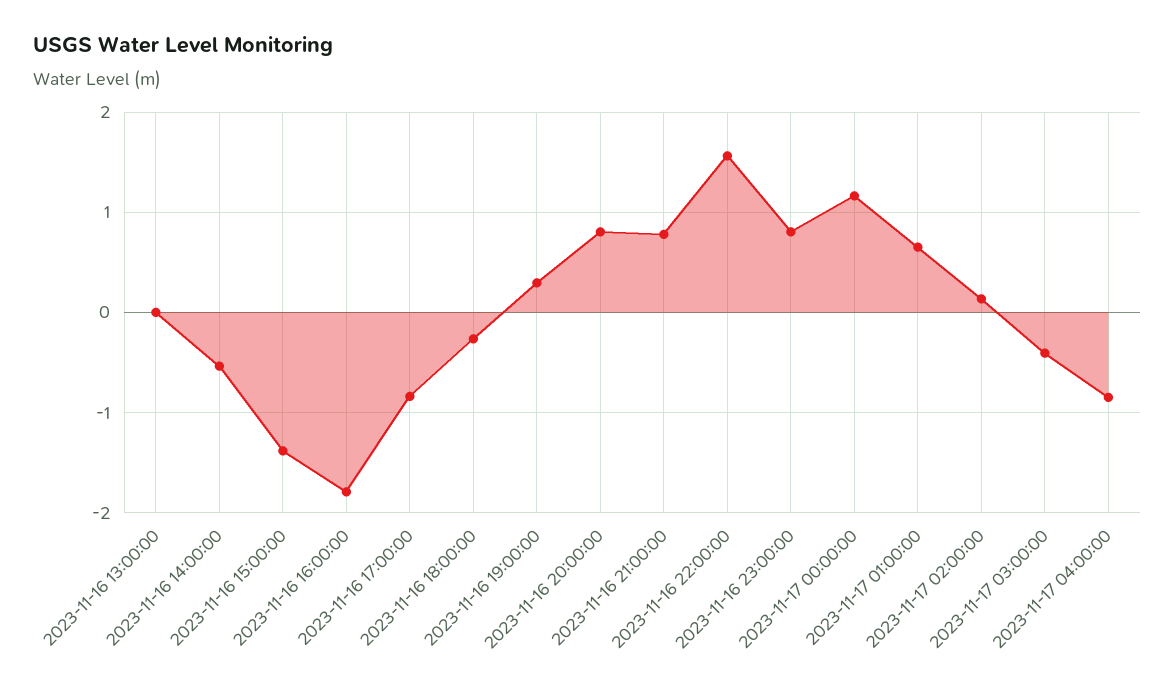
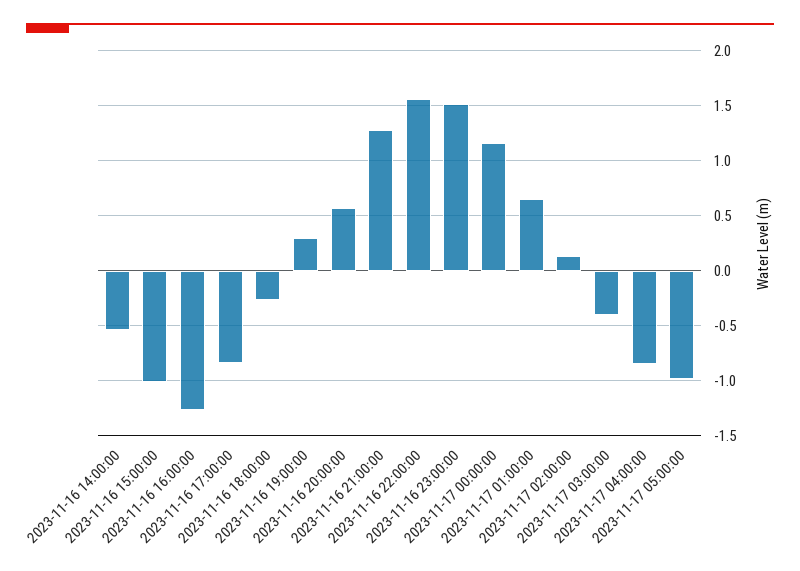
2023-11-16 13:00:00: 0 -> none
2023-11-16 15:00:00: -1.4 -> -1
2023-11-16 16:00:00: -1.8 -> -1.3
2023-11-16 20:00:00: 0.8 -> 0.6
2023-11-16 21:00:00: 0.8 -> 1.3
2023-11-16 23:00:00: 0.8 -> 1.5
2023-11-17 05:00:00: none -> -1

